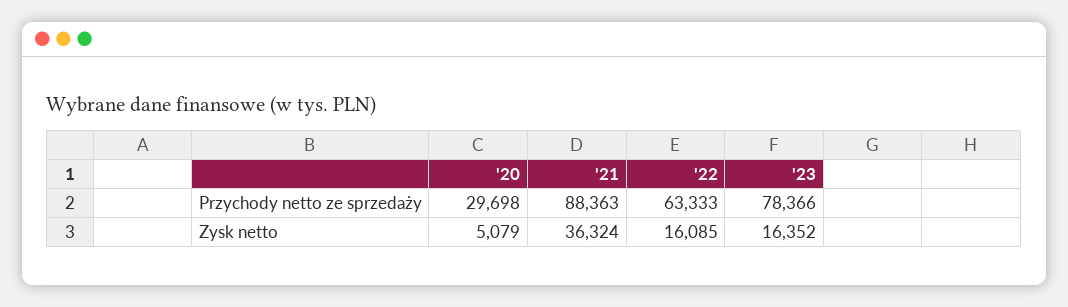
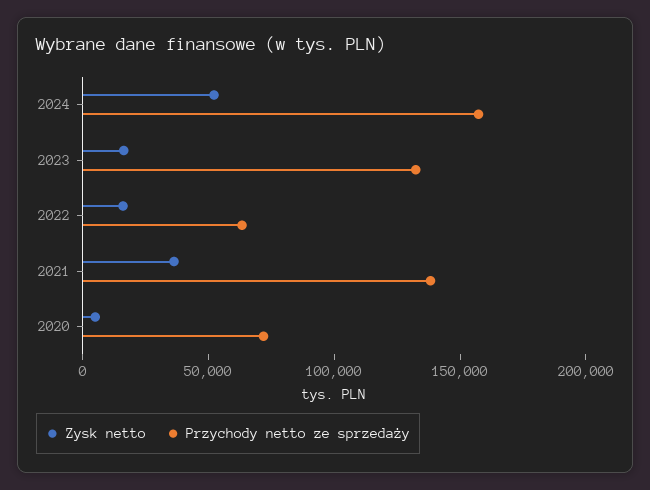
Przychody netto ze sprzedaży, '20: 29698 -> 70000
Przychody netto ze sprzedaży, '21: 88363 -> 140000
Przychody netto ze sprzedaży, '23: 78366 -> 130000
Zysk netto, 2024: none -> 50000
Przychody netto ze sprzedaży, 2024: none -> 160000

